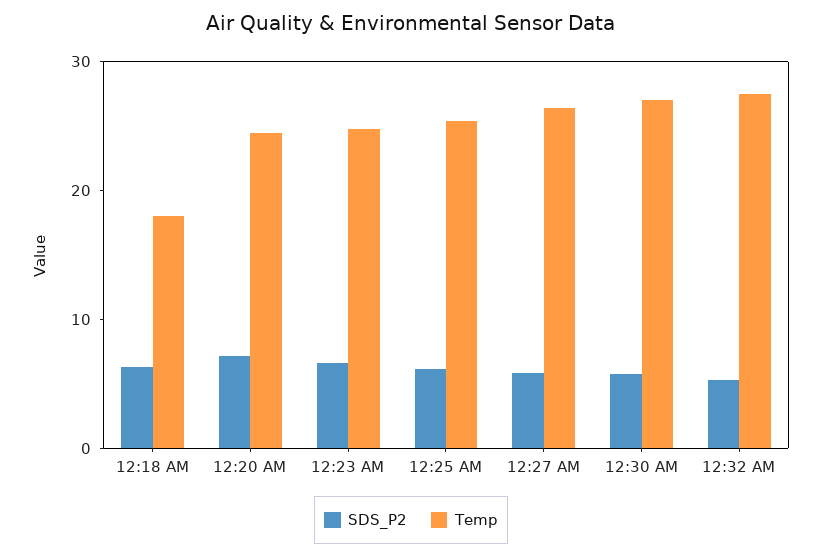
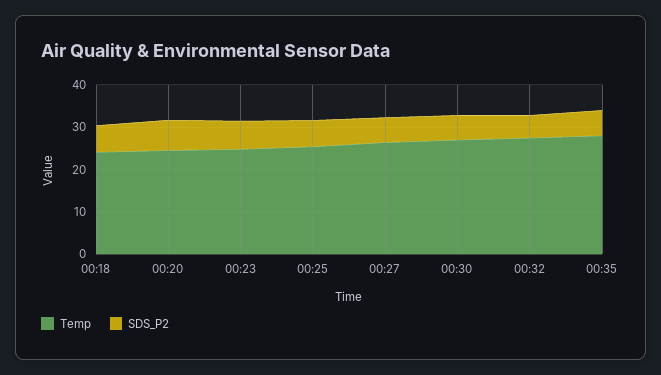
Temp, 12:18 AM: 18 -> 24
Temp, 00:35: none -> 28
SDS_P2, 00:35: none -> 6

